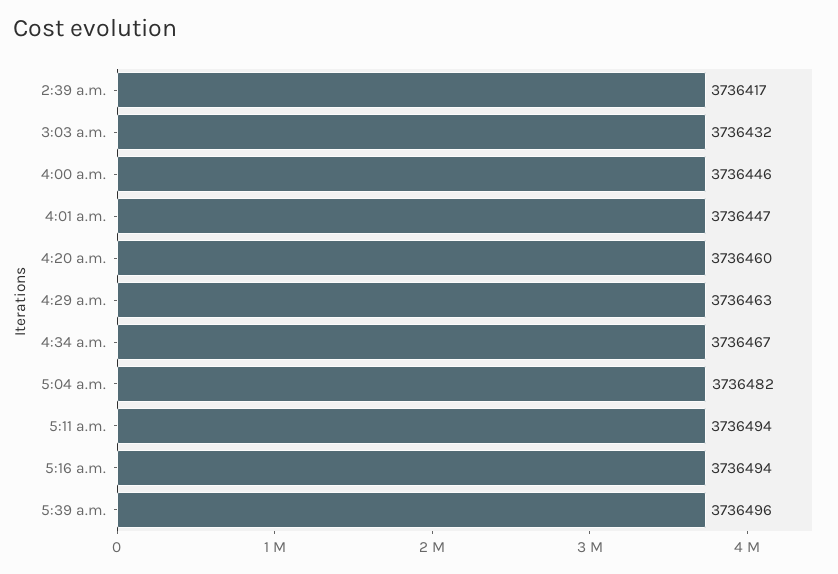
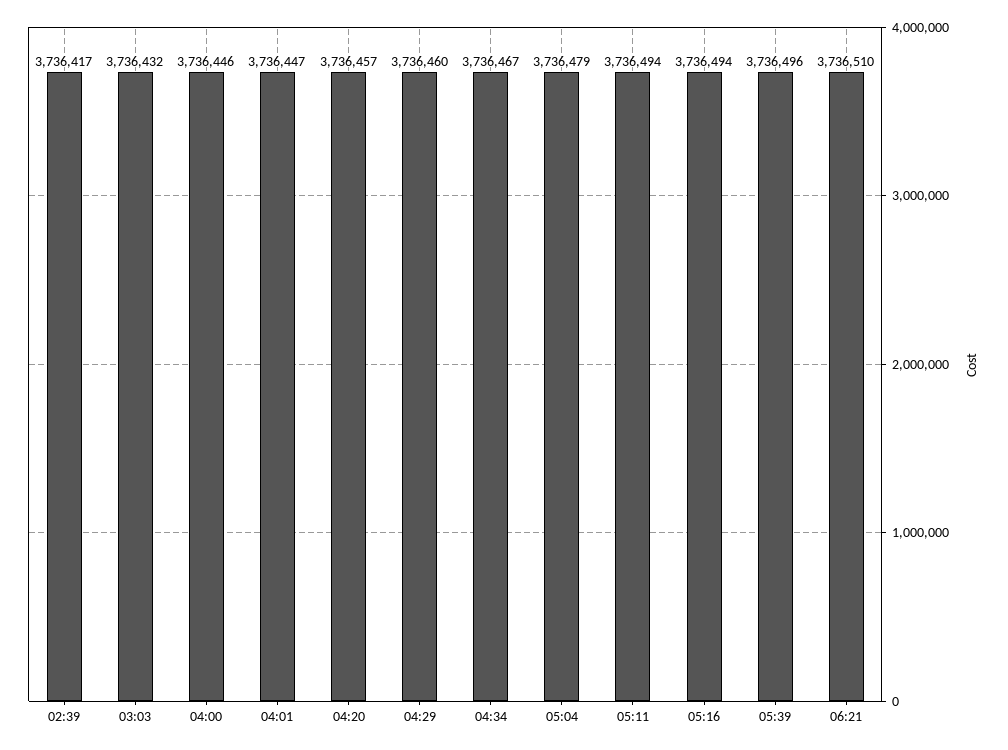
4:20 a.m.: 3736460 -> 3736457
4:29 a.m.: 3736463 -> 3736460
5:04 a.m.: 3736482 -> 3736479
06:21: none -> 3736510

